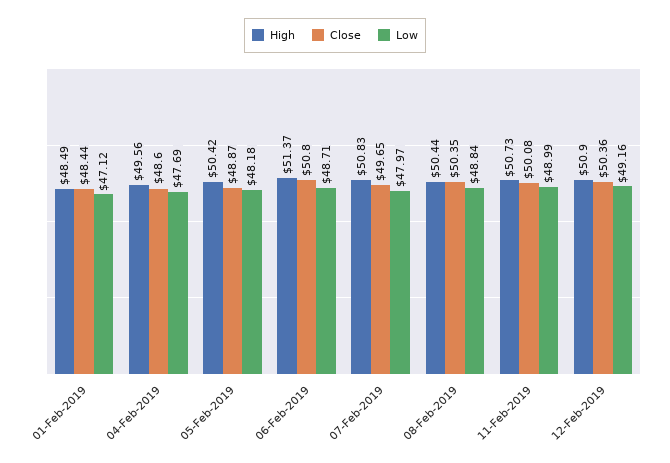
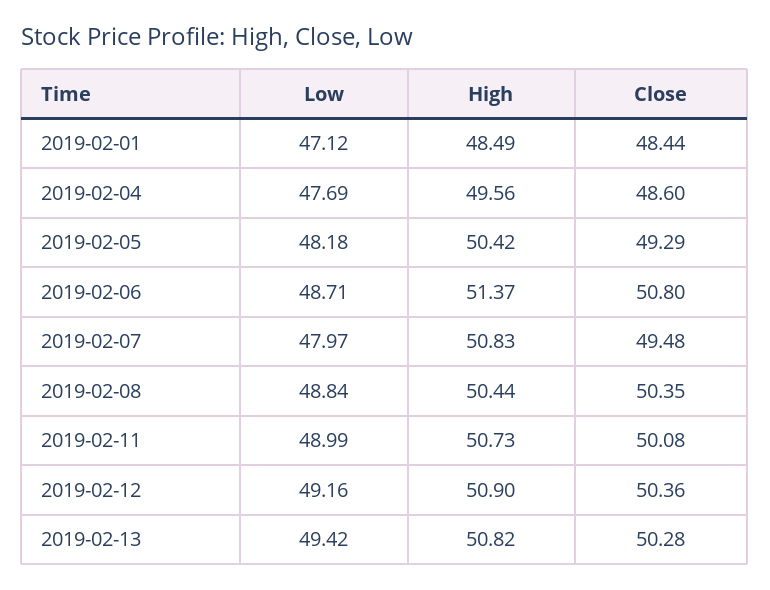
Close, 05-Feb-2019: 48.87 -> 49.29
Close, 07-Feb-2019: 49.65 -> 49.48
Low, 2019-02-13: none -> 49.42
High, 2019-02-13: none -> 50.82
Close, 2019-02-13: none -> 50.28

